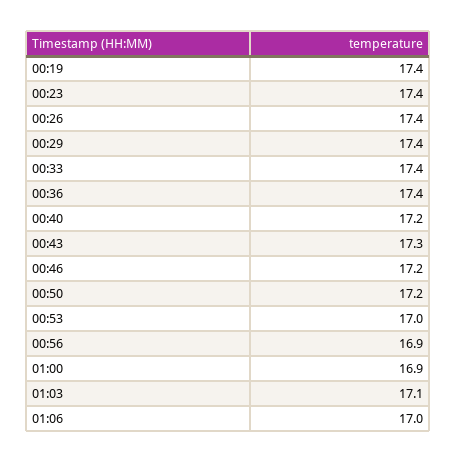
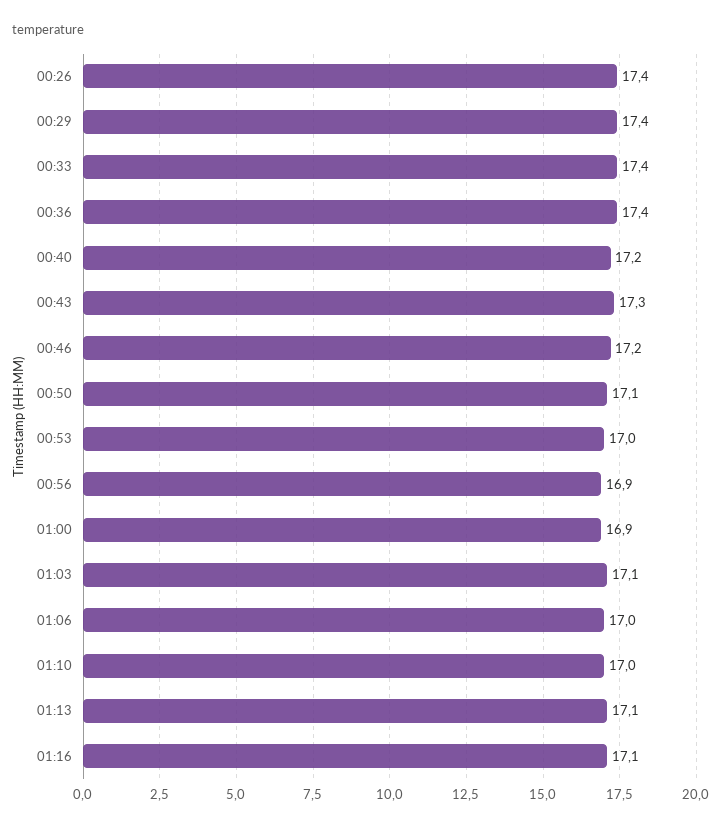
00:19: 17.4 -> none
00:23: 17.4 -> none
00:50: 17.2 -> 17.1
01:10: none -> 17
01:13: none -> 17.1
01:16: none -> 17.1

